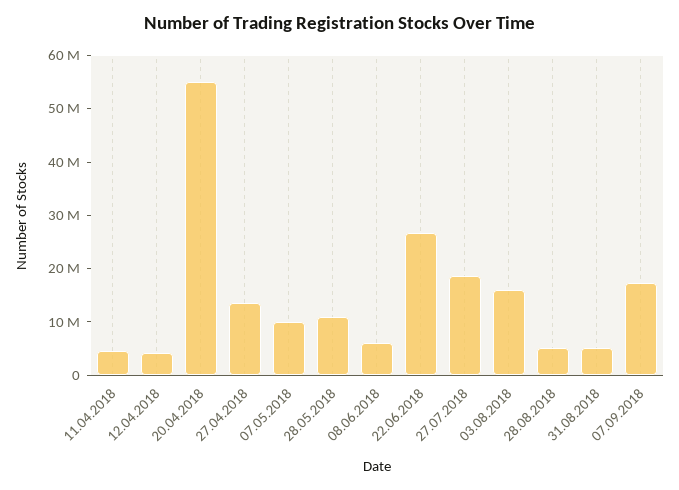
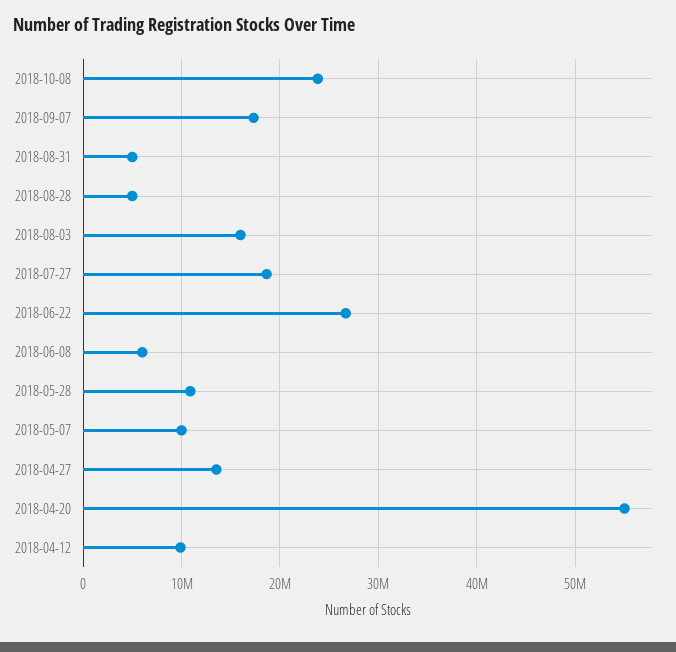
11.04.2018: 4000000 -> none
12.04.2018: 4000000 -> 10000000
2018-10-08: none -> 24000000

